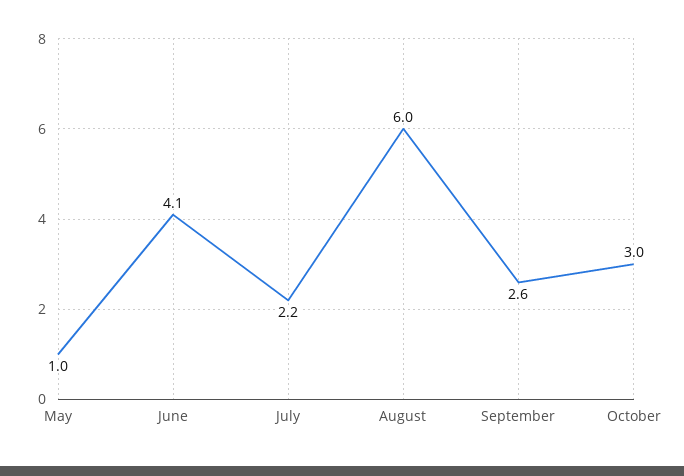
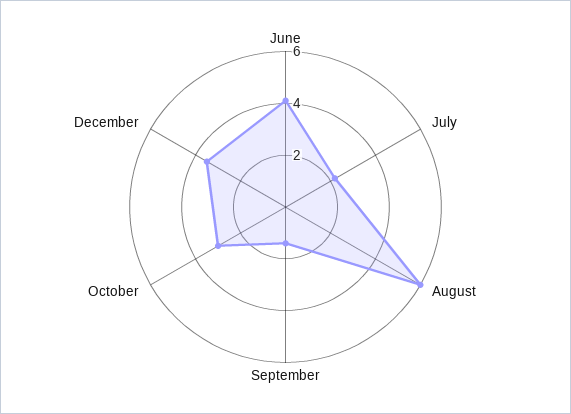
May: 1 -> none
September: 2.6 -> 1.5
December: none -> 3.5

